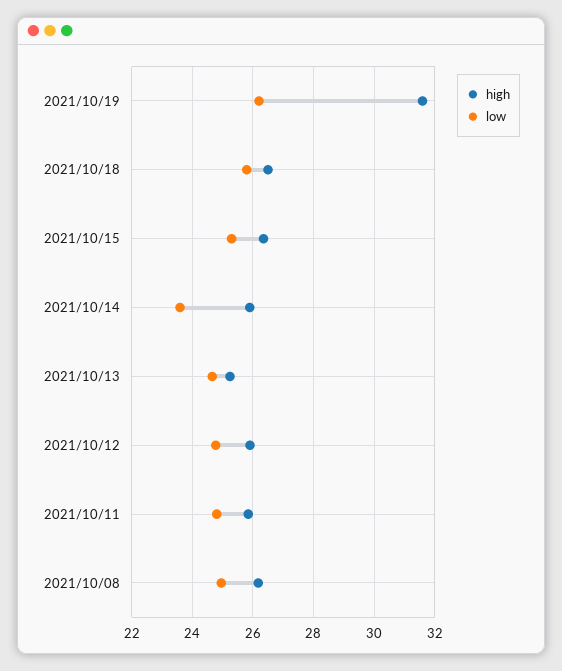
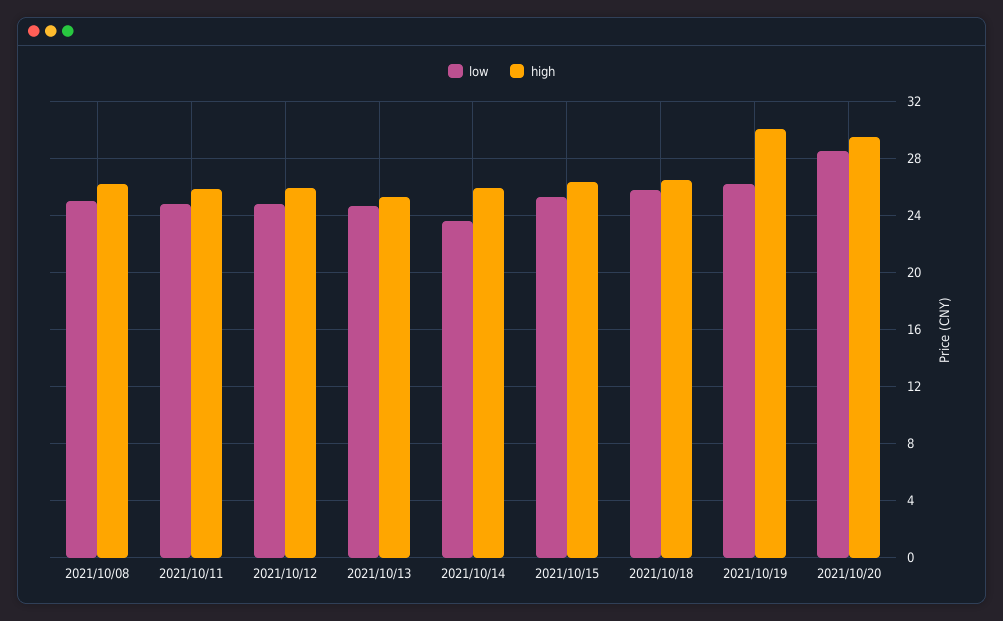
high, 2021/10/19: 31.6 -> 30
low, 2021/10/20: none -> 28.5
high, 2021/10/20: none -> 29.5

